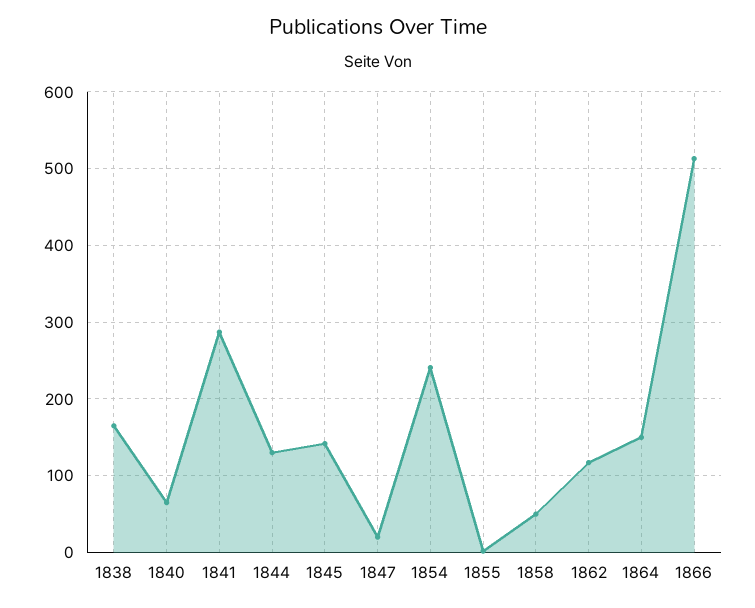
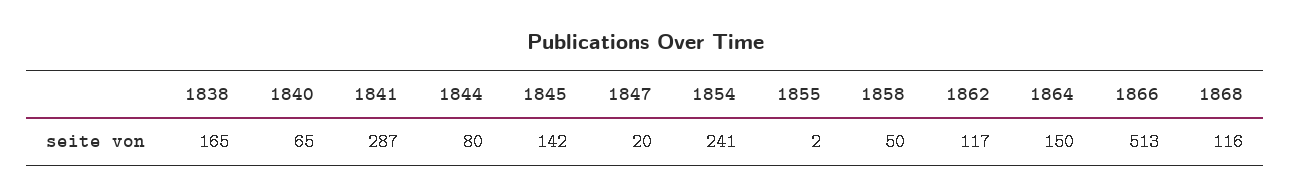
1844: 130 -> 80
1868: none -> 116

